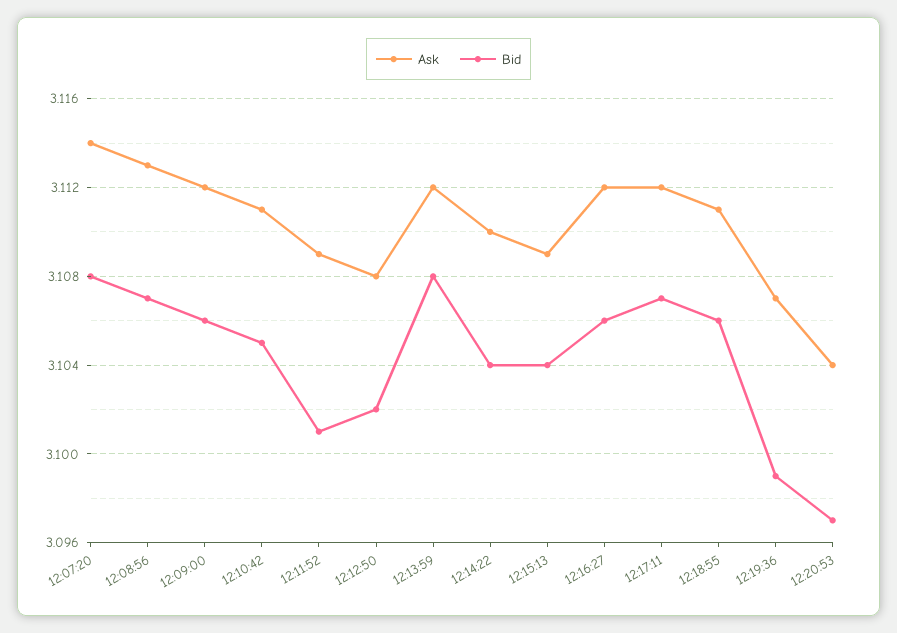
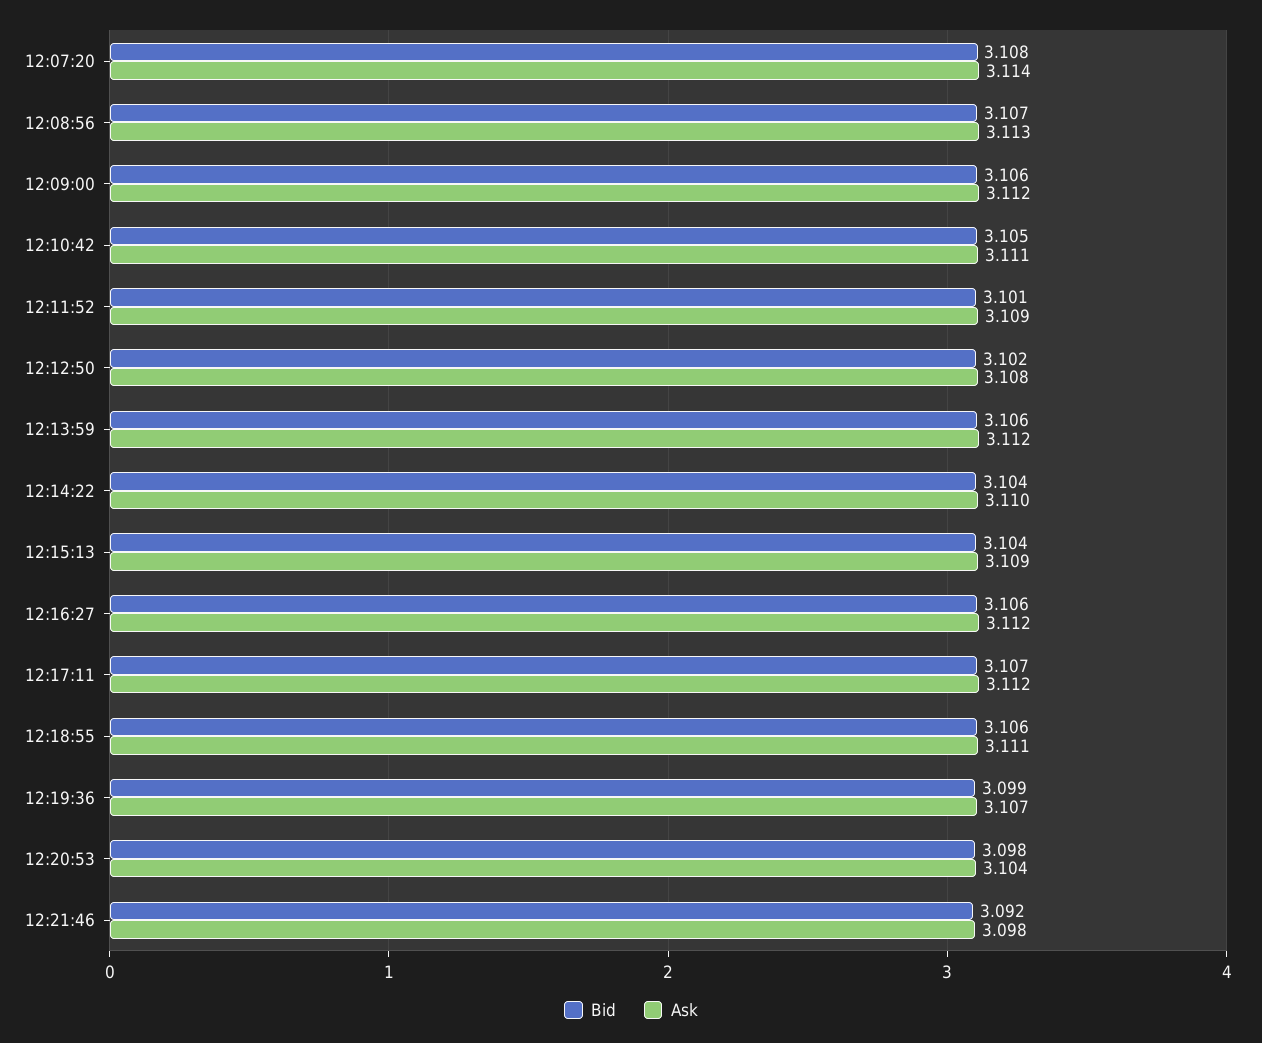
Bid, 12:13:59: 3.108 -> 3.106
Bid, 12:20:53: 3.097 -> 3.098
Bid, 12:21:46: none -> 3.092
Ask, 12:21:46: none -> 3.098

